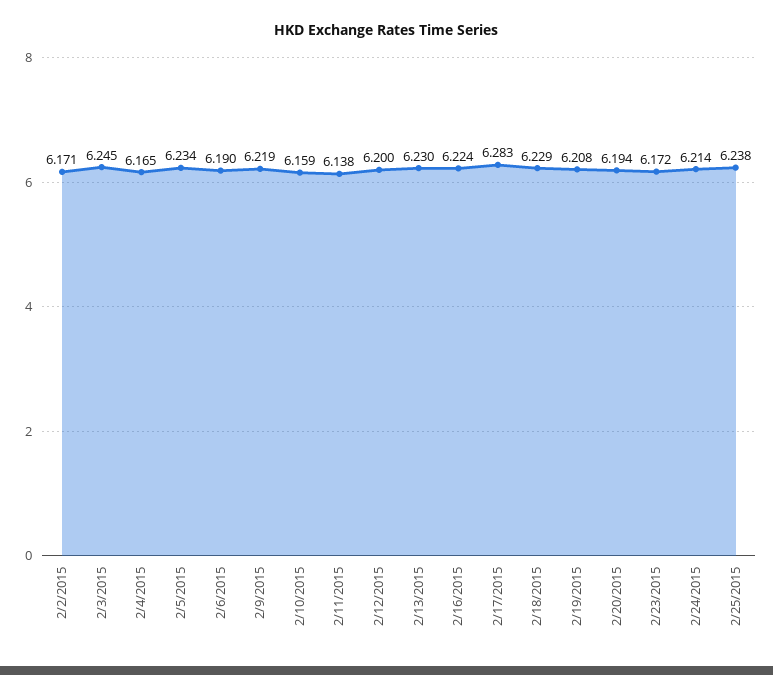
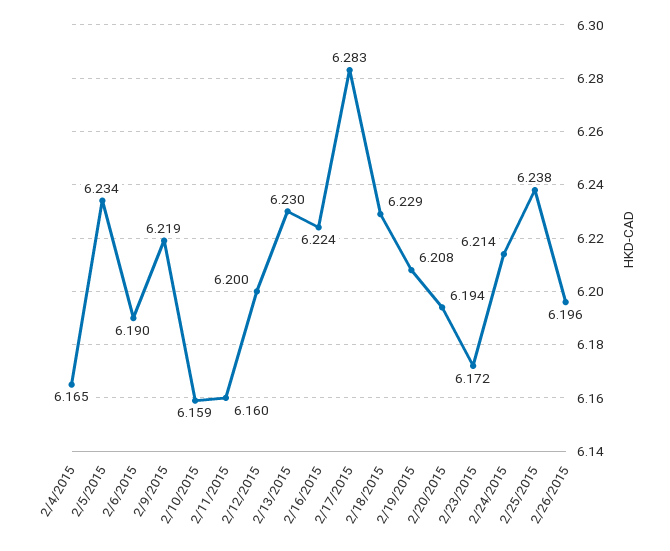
2/2/2015: 6.171 -> none
2/3/2015: 6.245 -> none
2/11/2015: 6.138 -> 6.16
2/26/2015: none -> 6.196

